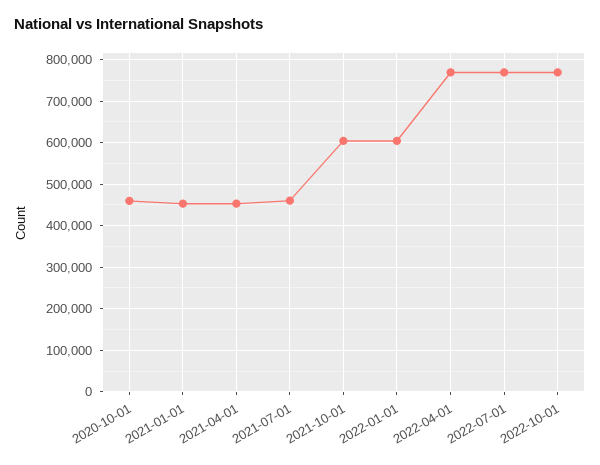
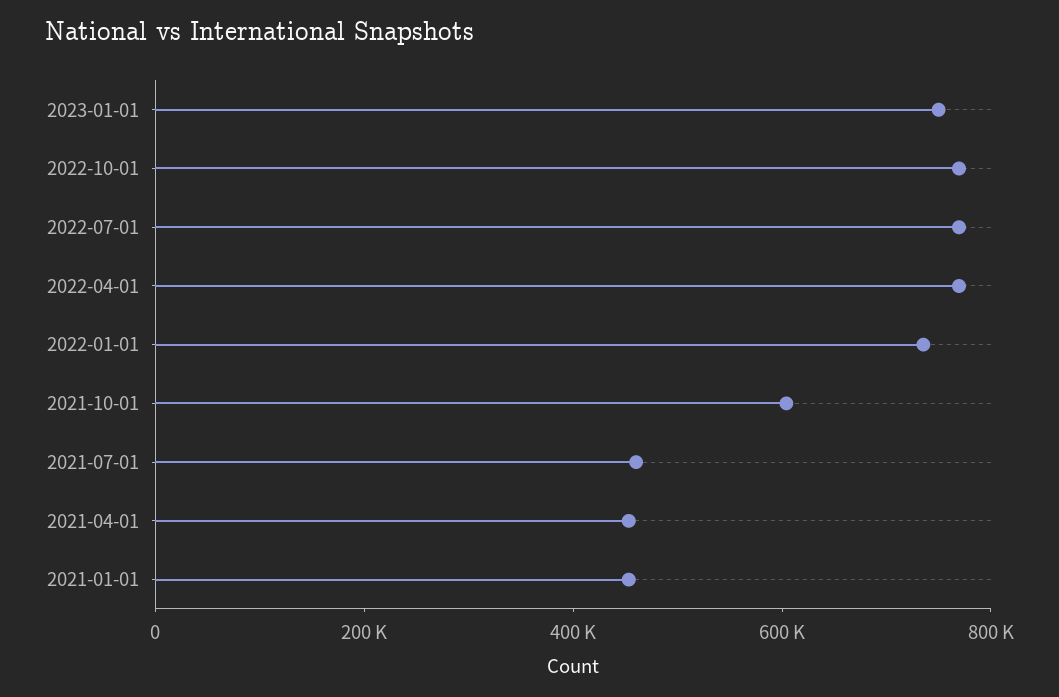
2020-10-01: 460000 -> none
2022-01-01: 600000 -> 750000
2023-01-01: none -> 750000

